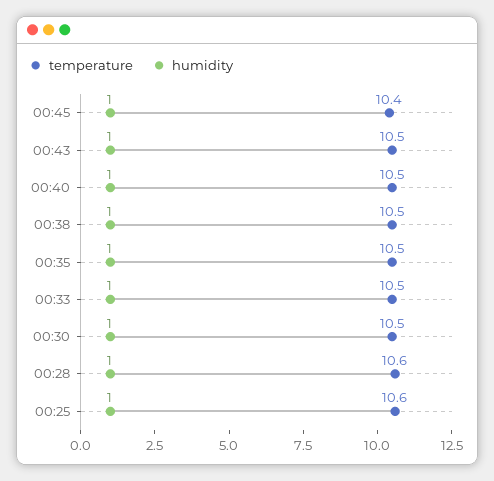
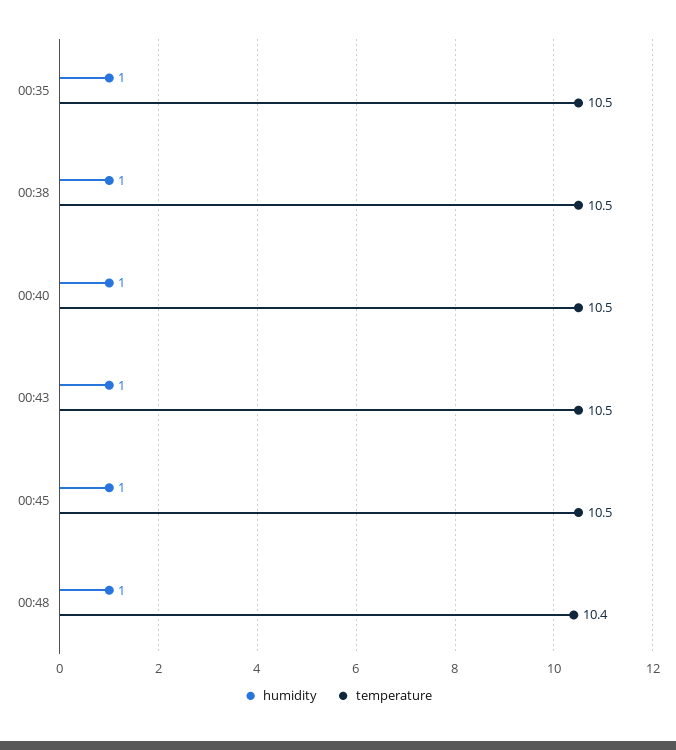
temperature, 00:45: 10.4 -> 10.5
temperature, 00:33: 10.5 -> none
humidity, 00:33: 1 -> none
temperature, 00:30: 10.5 -> none
humidity, 00:30: 1 -> none
temperature, 00:28: 10.6 -> none
humidity, 00:28: 1 -> none
temperature, 00:25: 10.6 -> none
humidity, 00:25: 1 -> none
humidity, 00:48: none -> 1
temperature, 00:48: none -> 10.4

